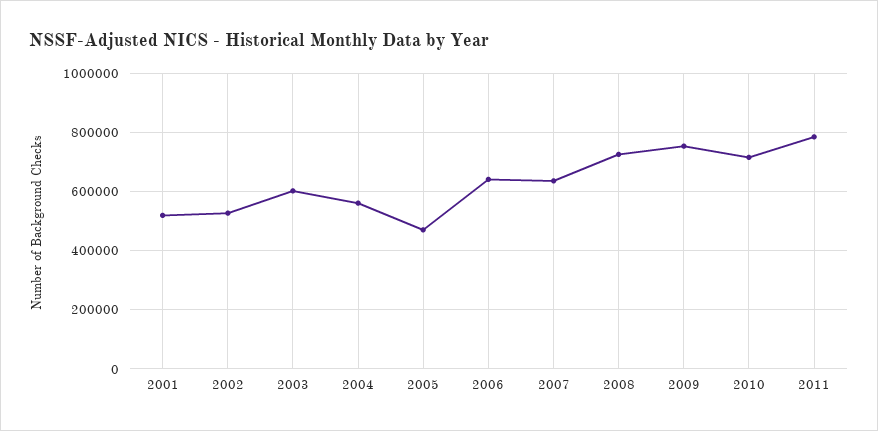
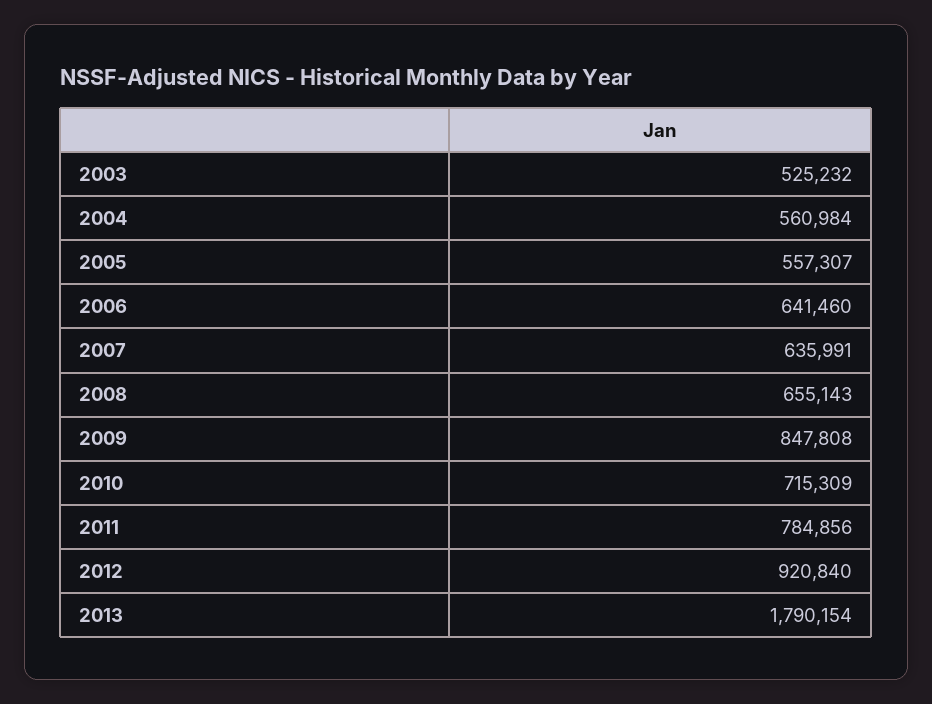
2001: 525000 -> none
2002: 525000 -> none
2003: 600000 -> 525232
2005: 475000 -> 557307
2008: 725000 -> 655143
2009: 750000 -> 847808
2012: none -> 920840
2013: none -> 1790154

